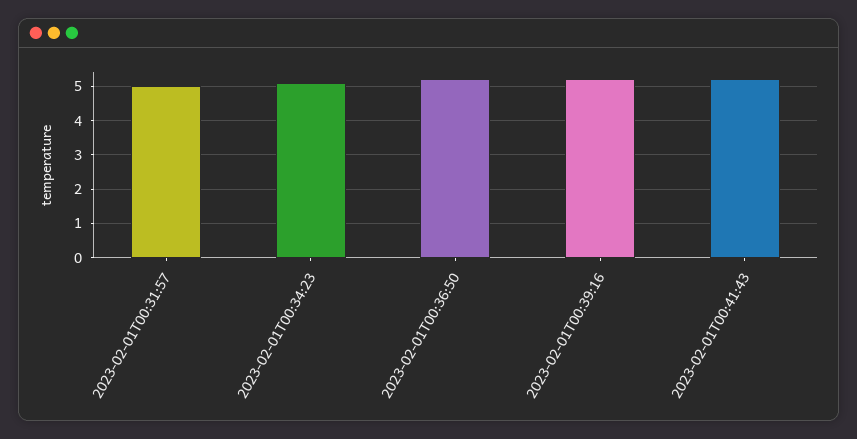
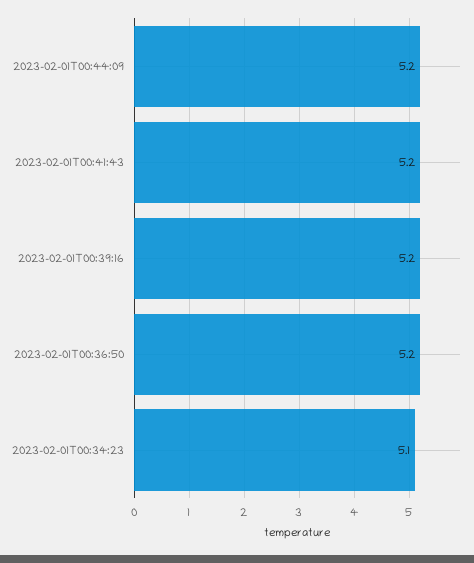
2023-02-01T00:31:57: 5 -> none
2023-02-01T00:44:09: none -> 5.2

